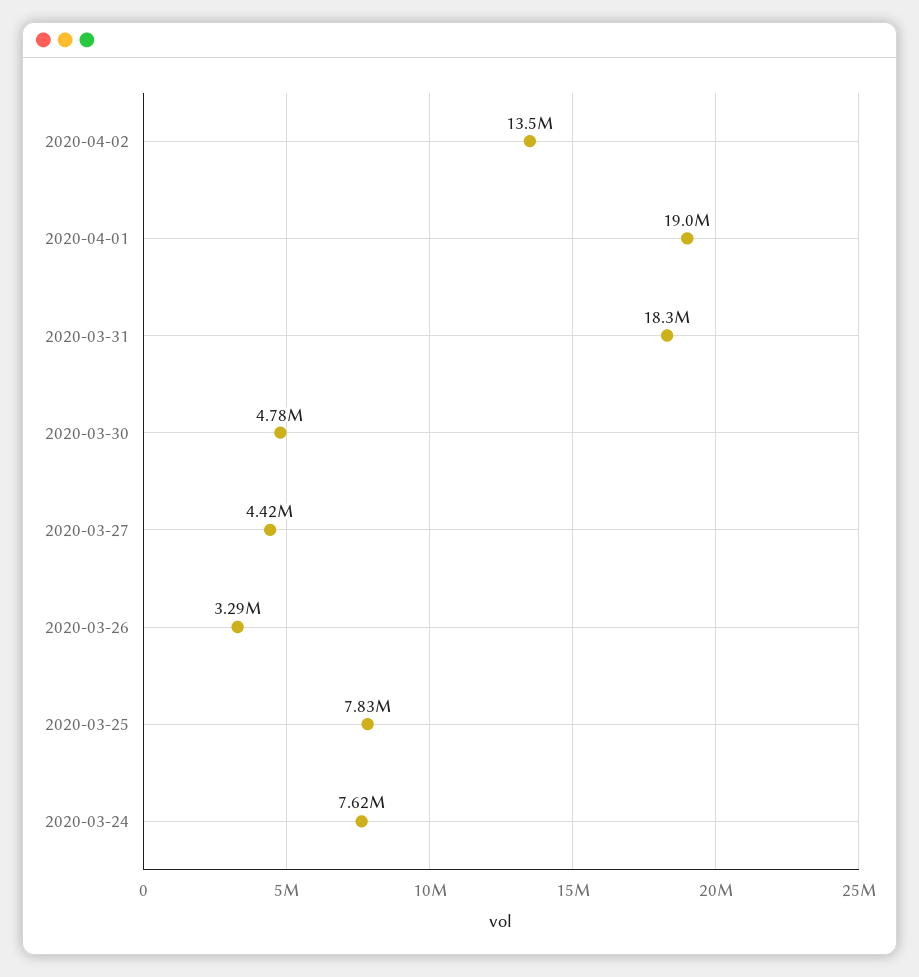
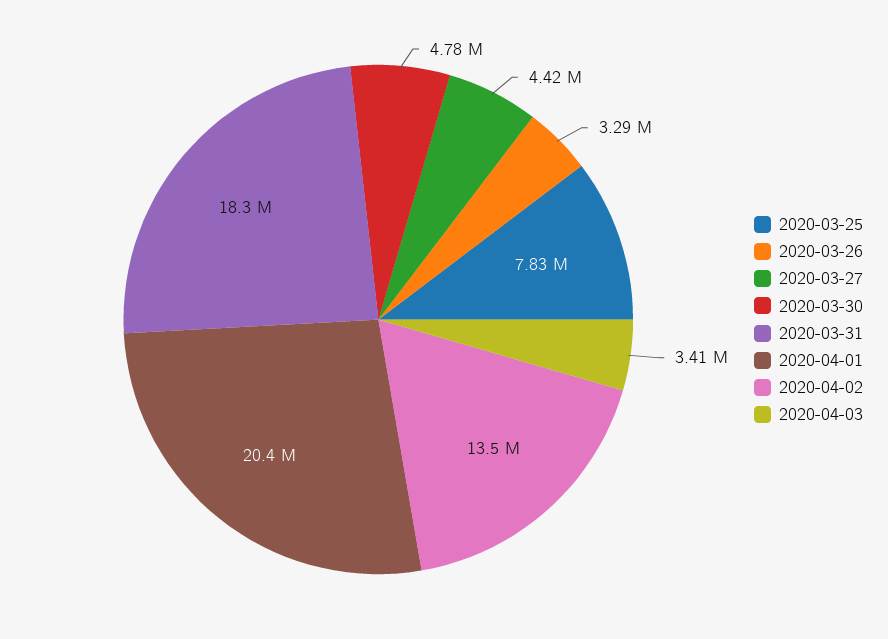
2020-04-01: 19000000 -> 20400000
2020-03-24: 7620000 -> none
2020-04-03: none -> 3410000

